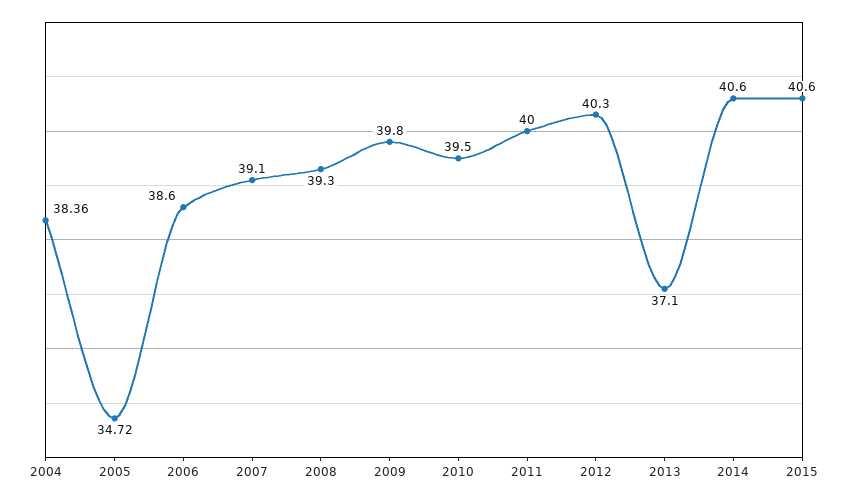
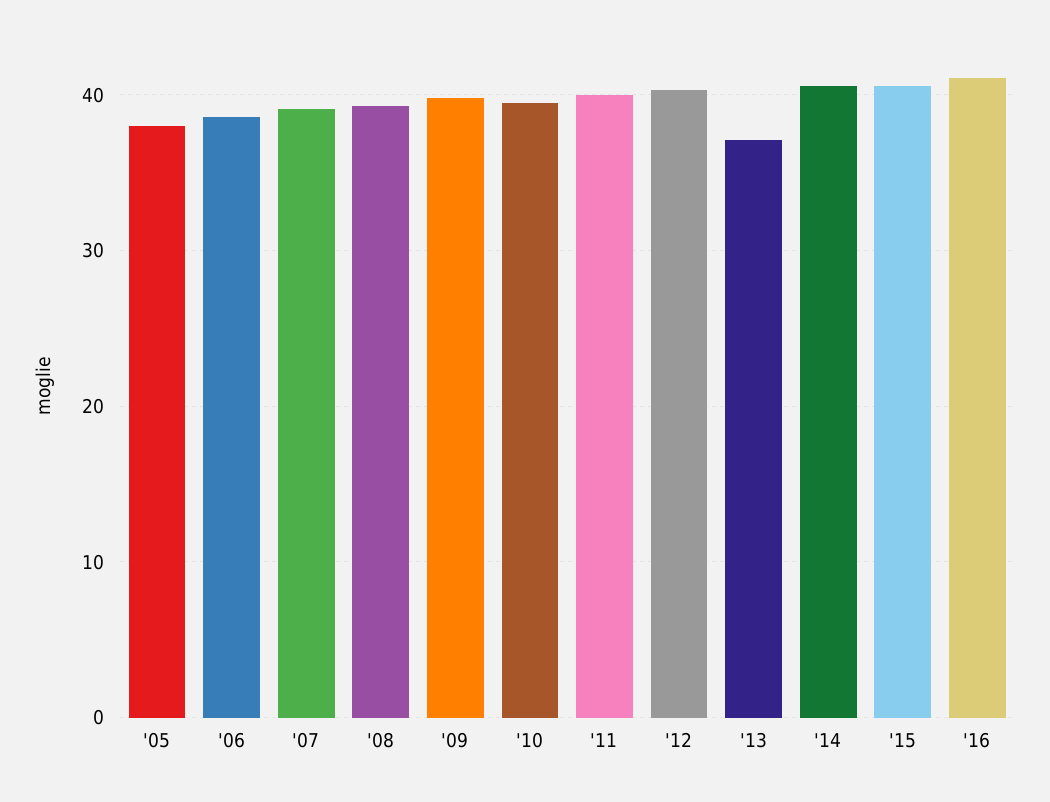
2004: 38.36 -> none
2005: 34.72 -> 38
'16: none -> 41

